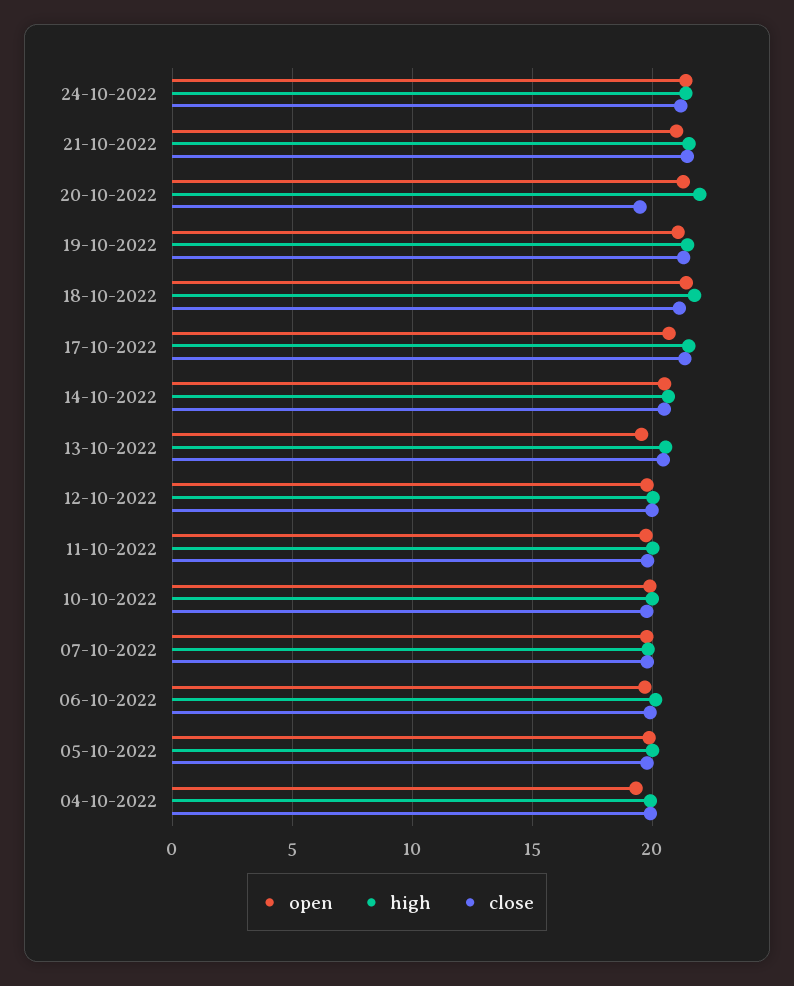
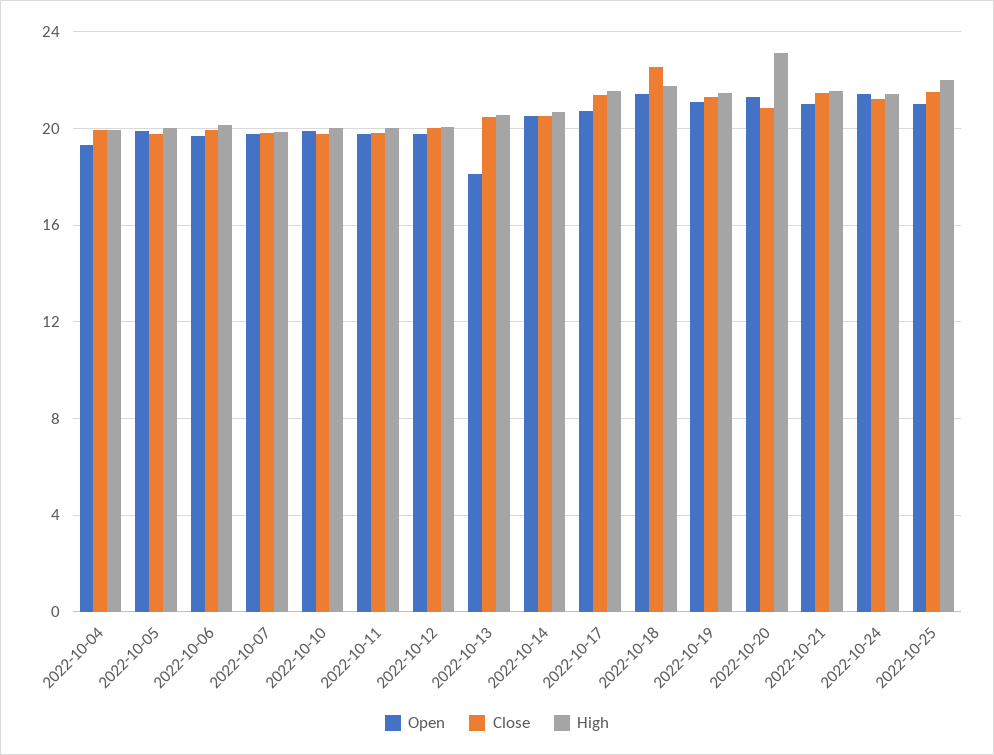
high, 20-10-2022: 22 -> 23
close, 20-10-2022: 19.5 -> 21
close, 18-10-2022: 21 -> 22.5
open, 13-10-2022: 19.5 -> 18
open, 2022-10-25: none -> 21
close, 2022-10-25: none -> 21.5
high, 2022-10-25: none -> 22

